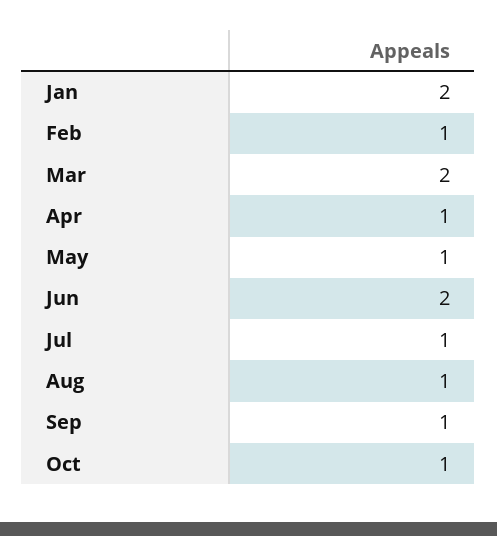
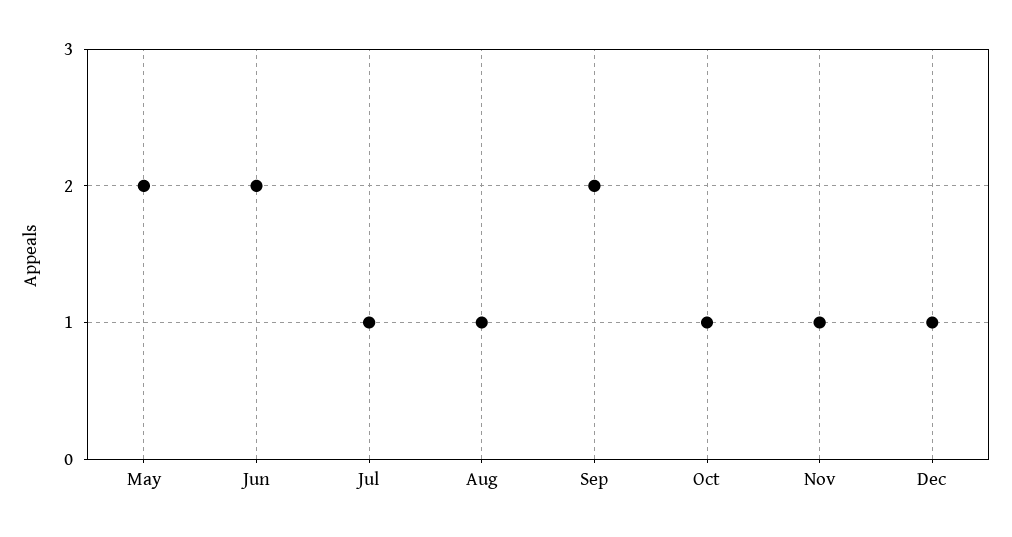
Jan: 2 -> none
Feb: 1 -> none
Mar: 2 -> none
Apr: 1 -> none
May: 1 -> 2
Sep: 1 -> 2
Nov: none -> 1
Dec: none -> 1

